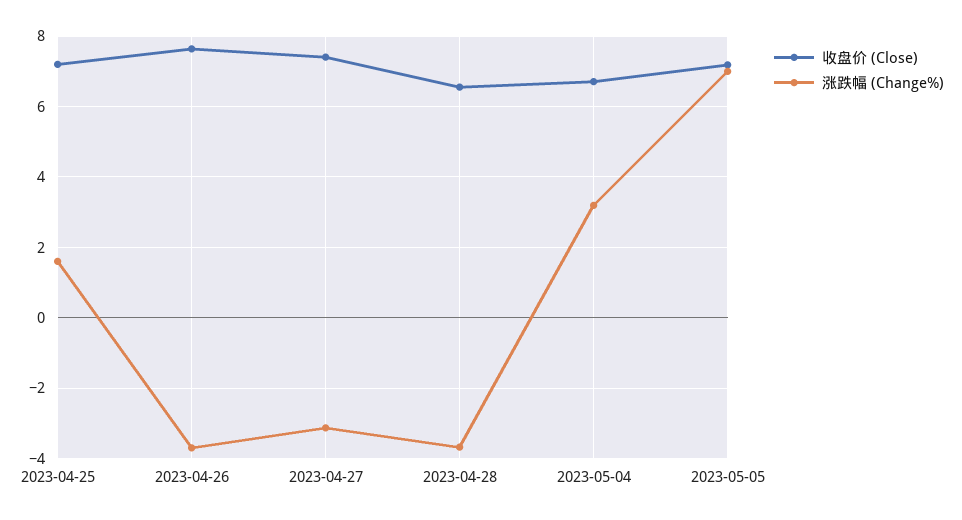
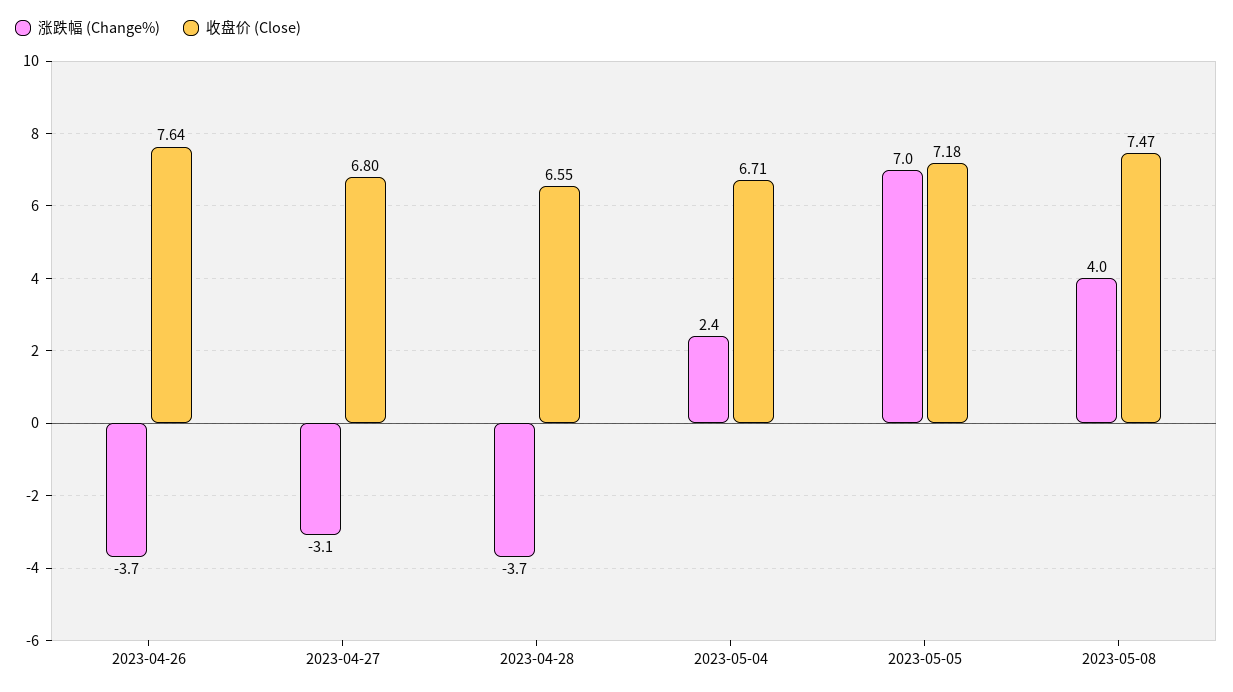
收盘价 (Close), 2023-04-25: 7.2 -> none
涨跌幅 (Change%), 2023-04-25: 1.6 -> none
收盘价 (Close), 2023-04-27: 7.4 -> 6.8
涨跌幅 (Change%), 2023-05-04: 3.2 -> 2.4
涨跌幅 (Change%), 2023-05-08: none -> 4
收盘价 (Close), 2023-05-08: none -> 7.47

